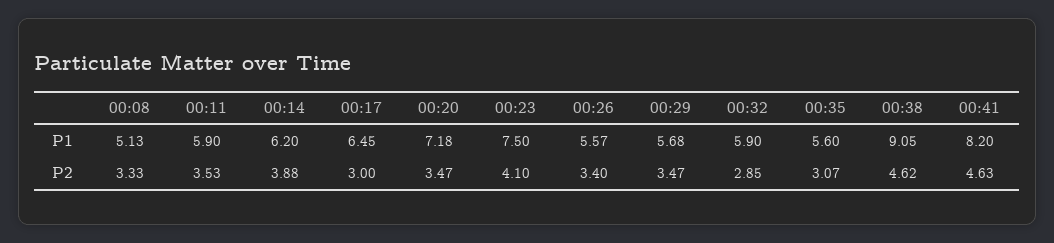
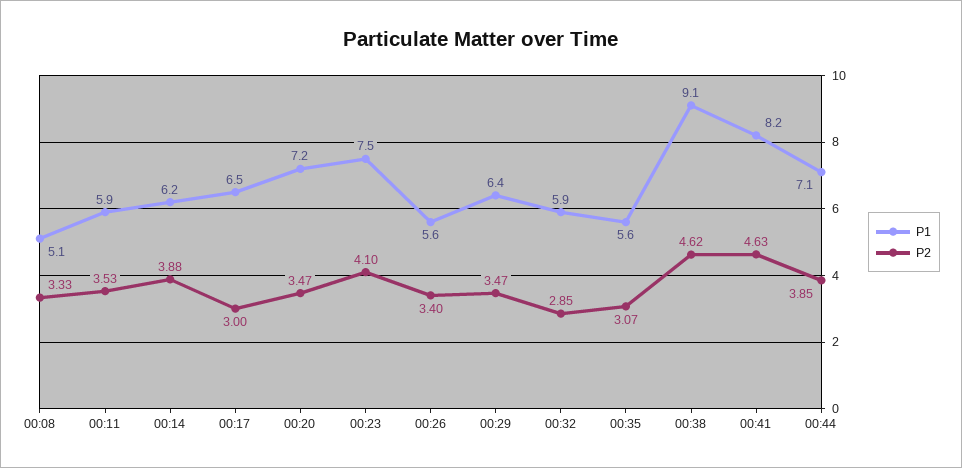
P1, 00:29: 5.68 -> 6.4
P1, 00:44: none -> 7.1
P2, 00:44: none -> 3.85

